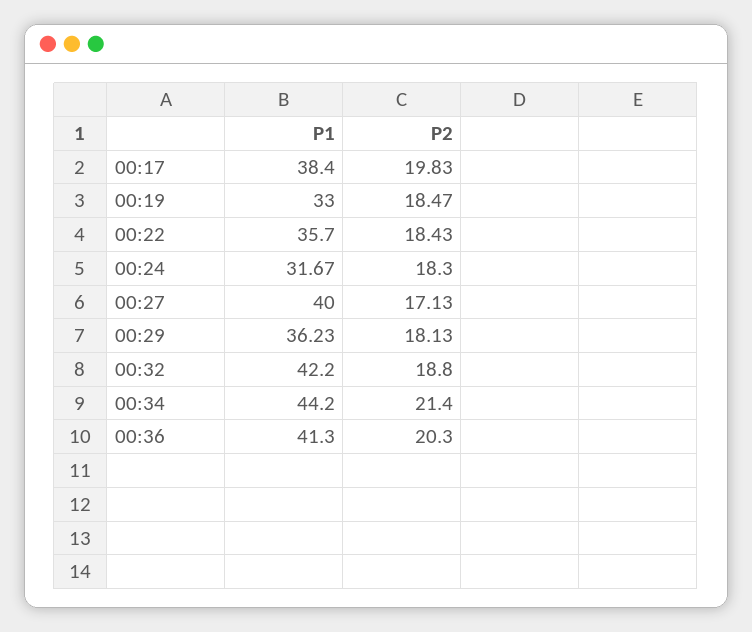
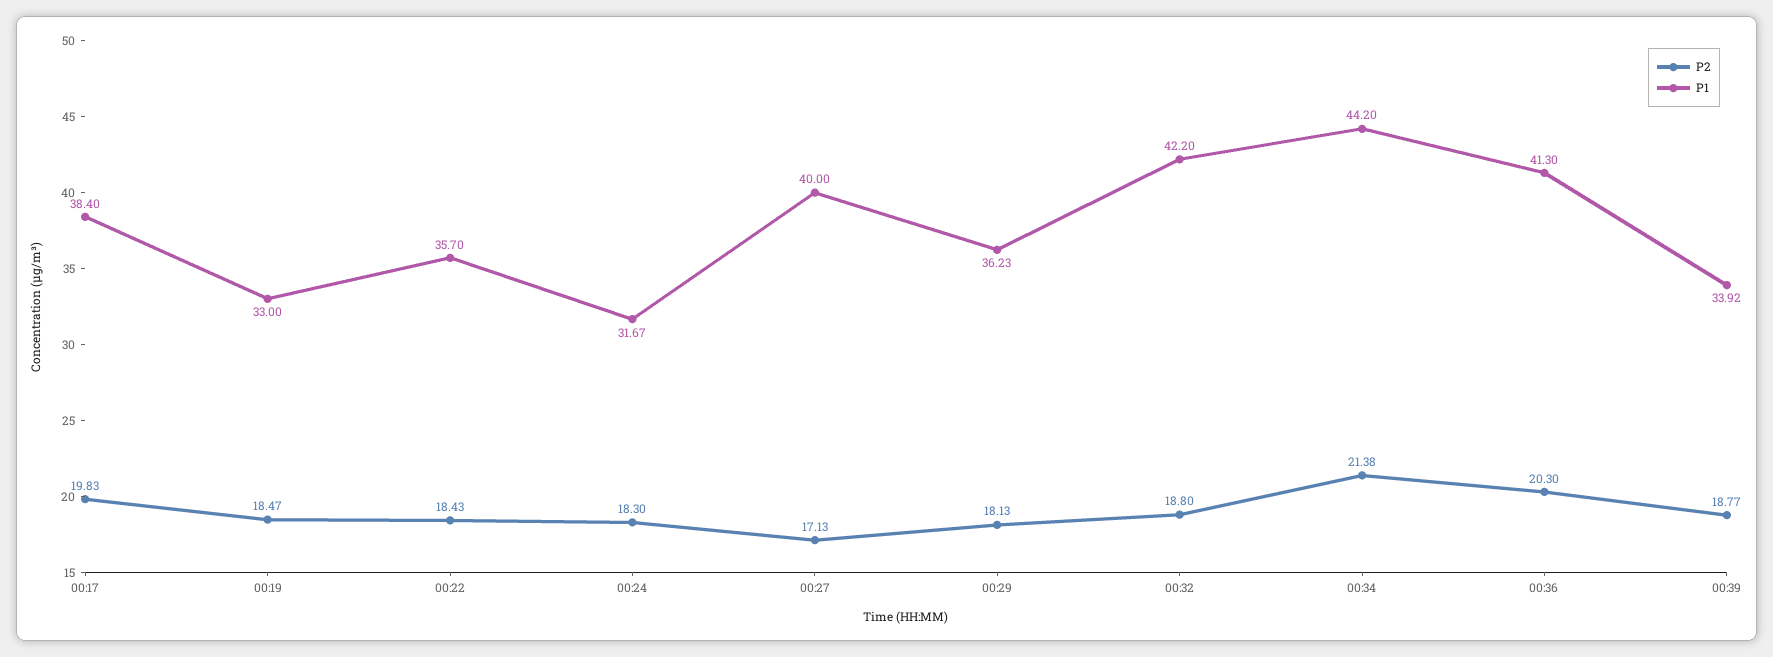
P2, 00:34: 21.4 -> 21.38
P2, 00:39: none -> 18.77
P1, 00:39: none -> 33.92

